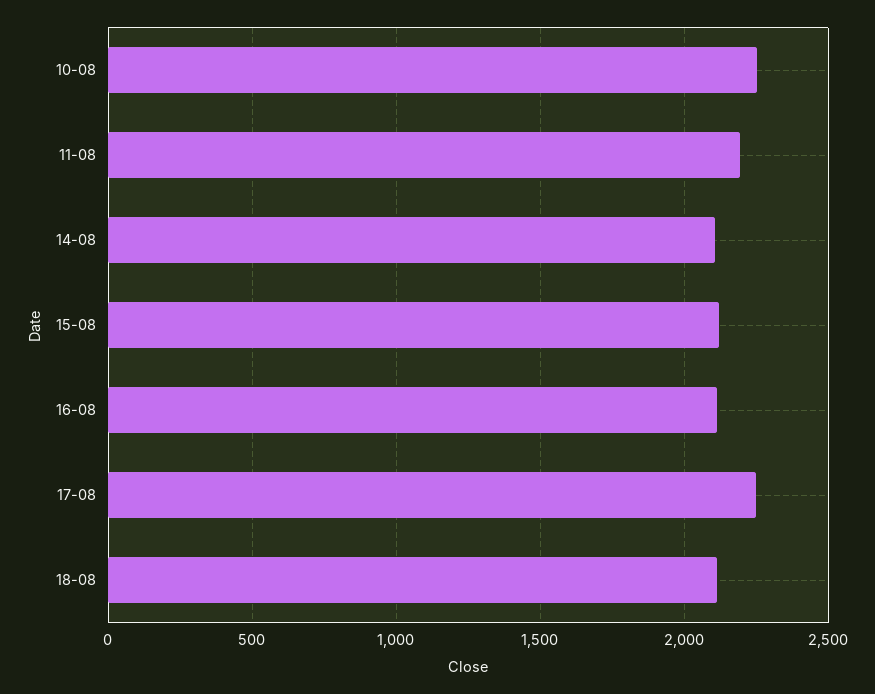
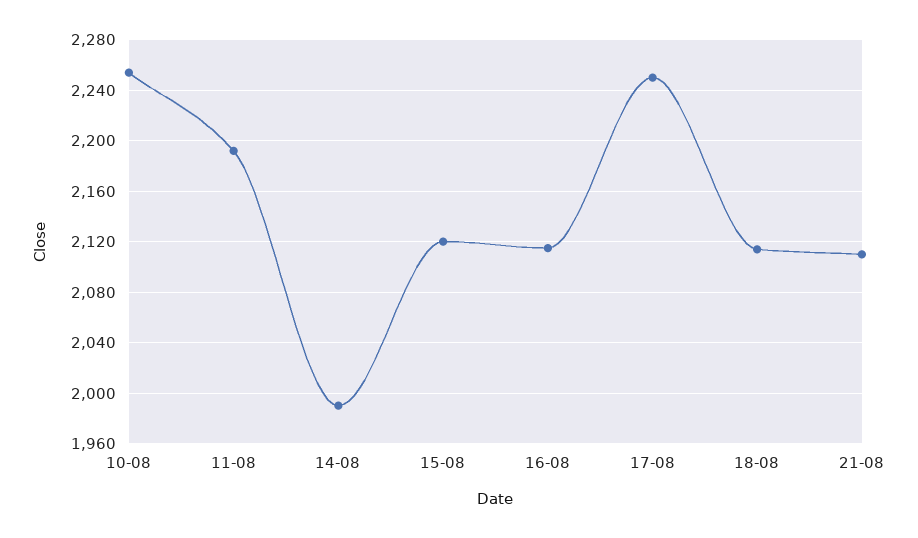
14-08: 2100 -> 1990
21-08: none -> 2110

